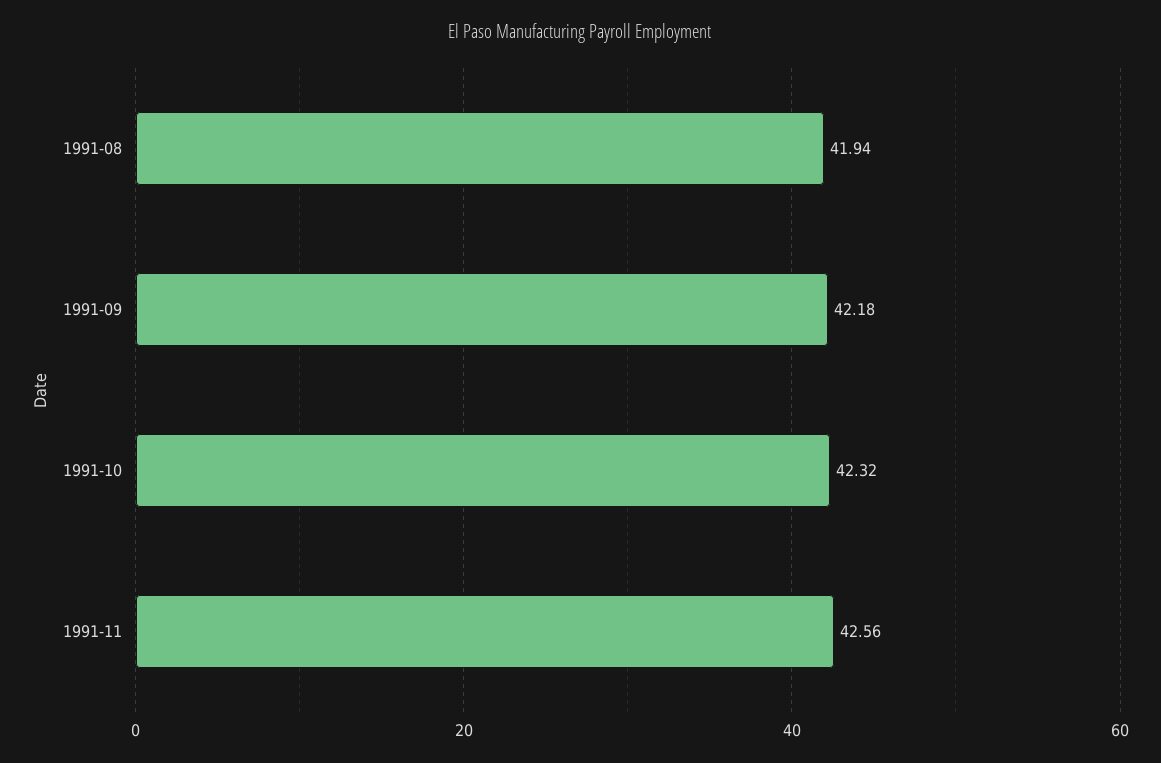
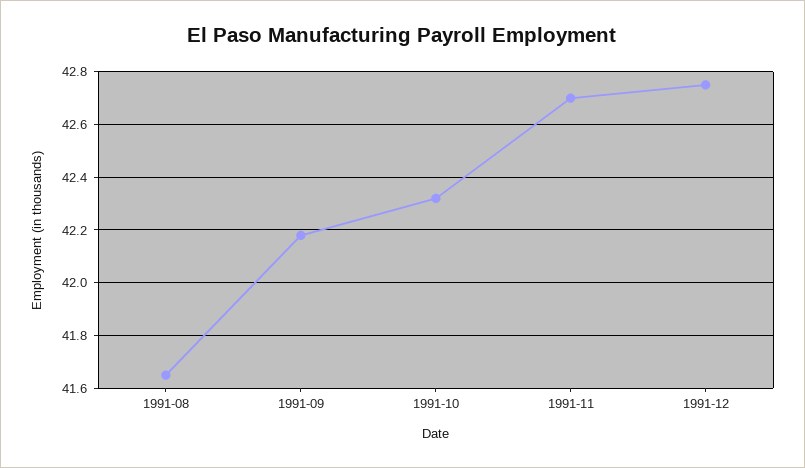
1991-08: 41.94 -> 41.65
1991-11: 42.56 -> 42.7
1991-12: none -> 42.75

